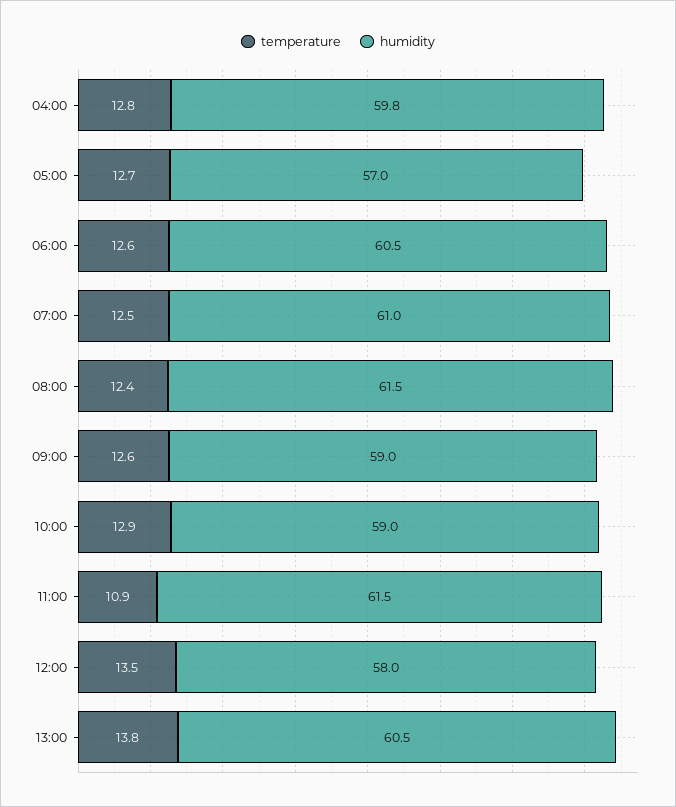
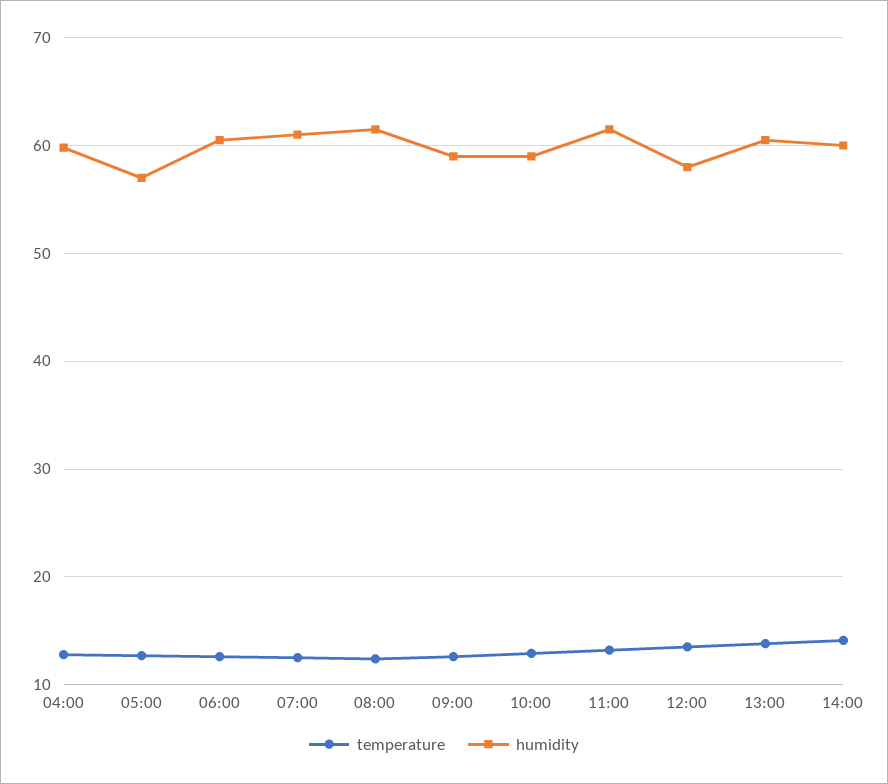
temperature, 11:00: 10.9 -> 13
temperature, 14:00: none -> 14
humidity, 14:00: none -> 60

